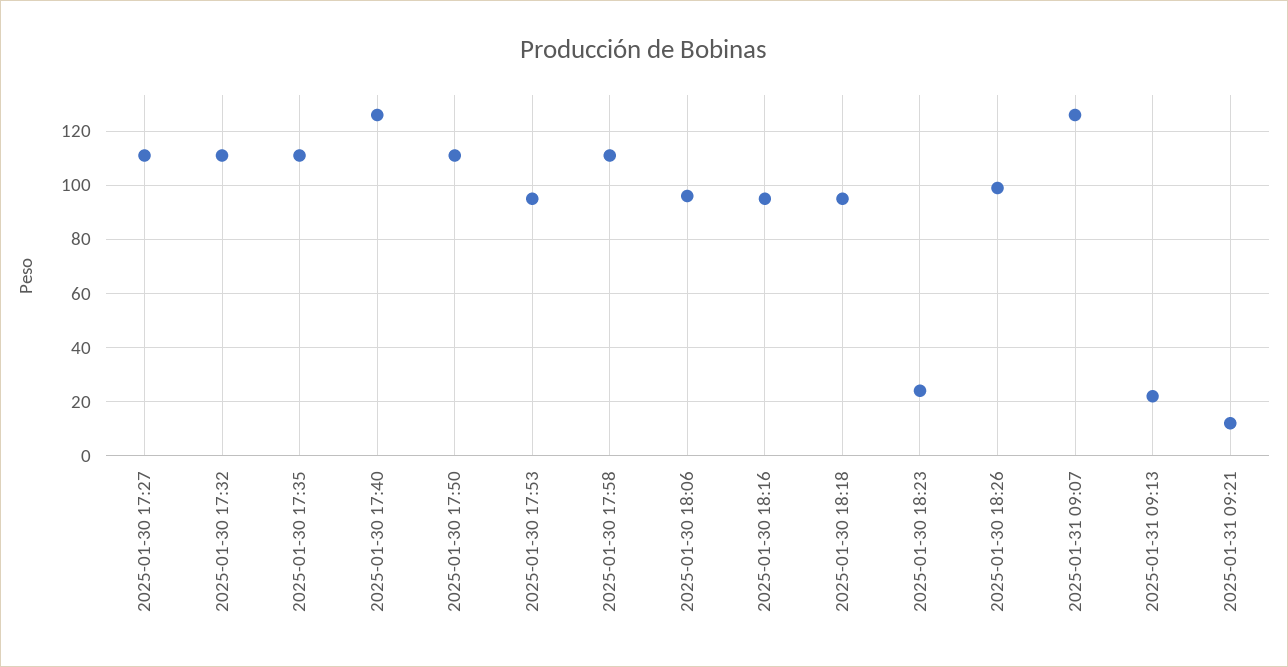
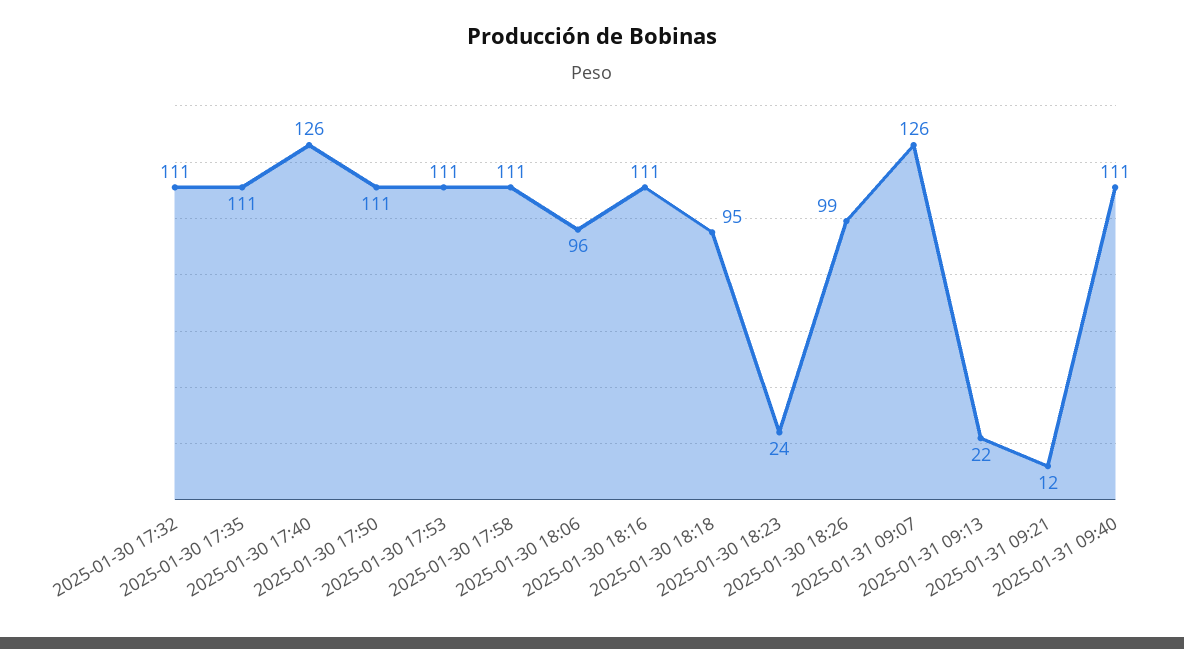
2025-01-30 17:27: 110 -> none
2025-01-30 17:53: 95 -> 111
2025-01-30 18:16: 95 -> 111
2025-01-31 09:40: none -> 111

